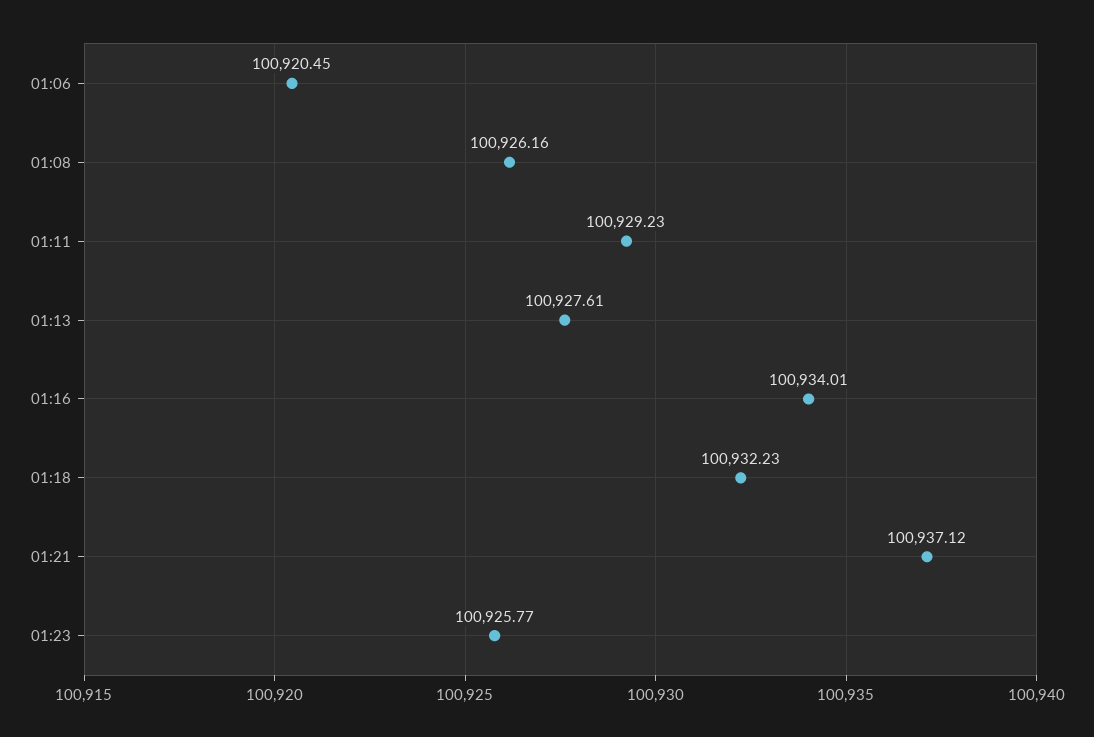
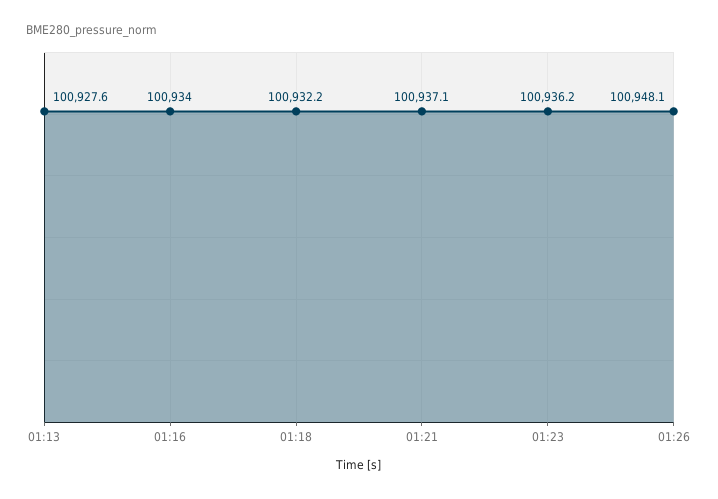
01:06: 100920.45 -> none
01:08: 100926.16 -> none
01:11: 100929.23 -> none
01:23: 100925.77 -> 100936.2
01:26: none -> 100948.1

